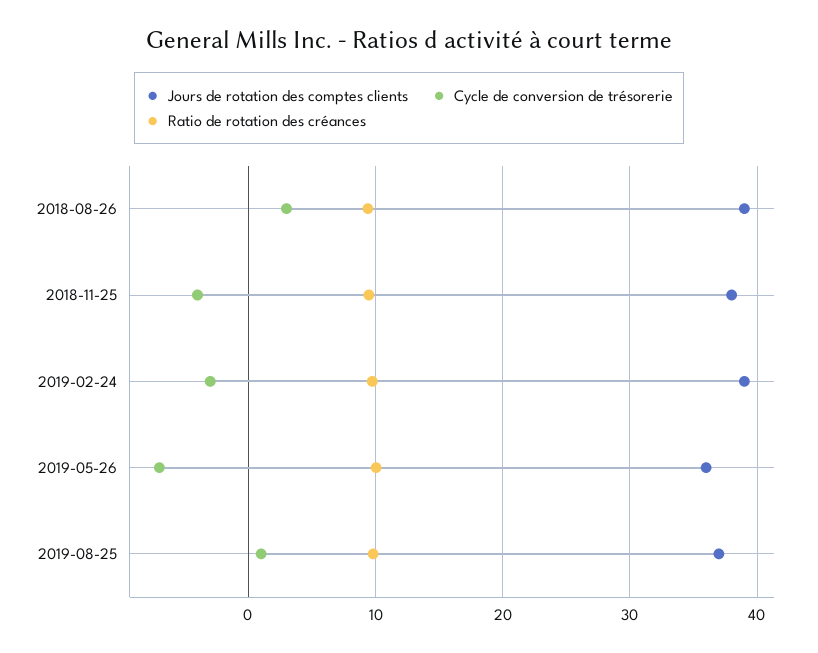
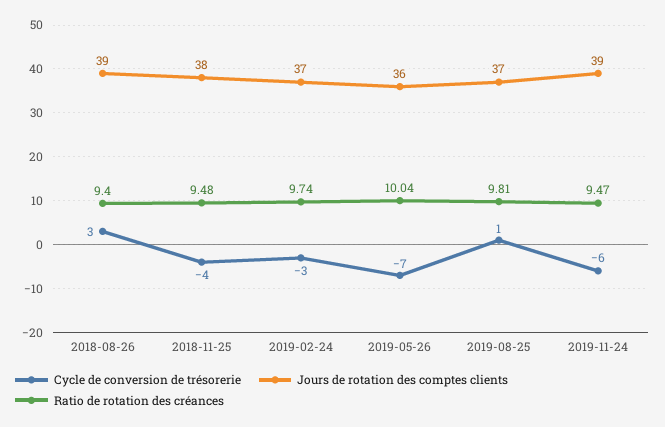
Jours de rotation des comptes clients, 2019-02-24: 39 -> 37
Cycle de conversion de trésorerie, 2019-11-24: none -> -6
Jours de rotation des comptes clients, 2019-11-24: none -> 39
Ratio de rotation des créances, 2019-11-24: none -> 9.47

